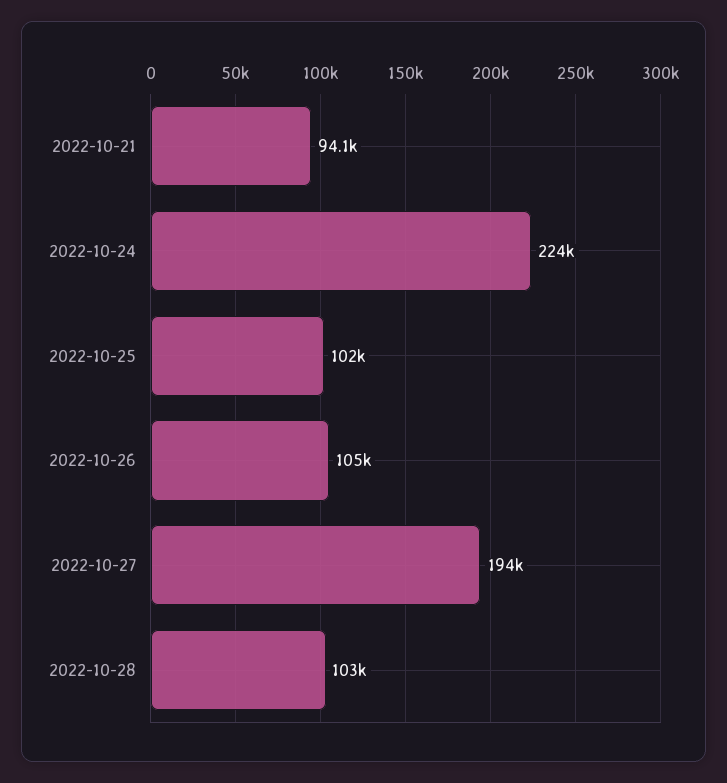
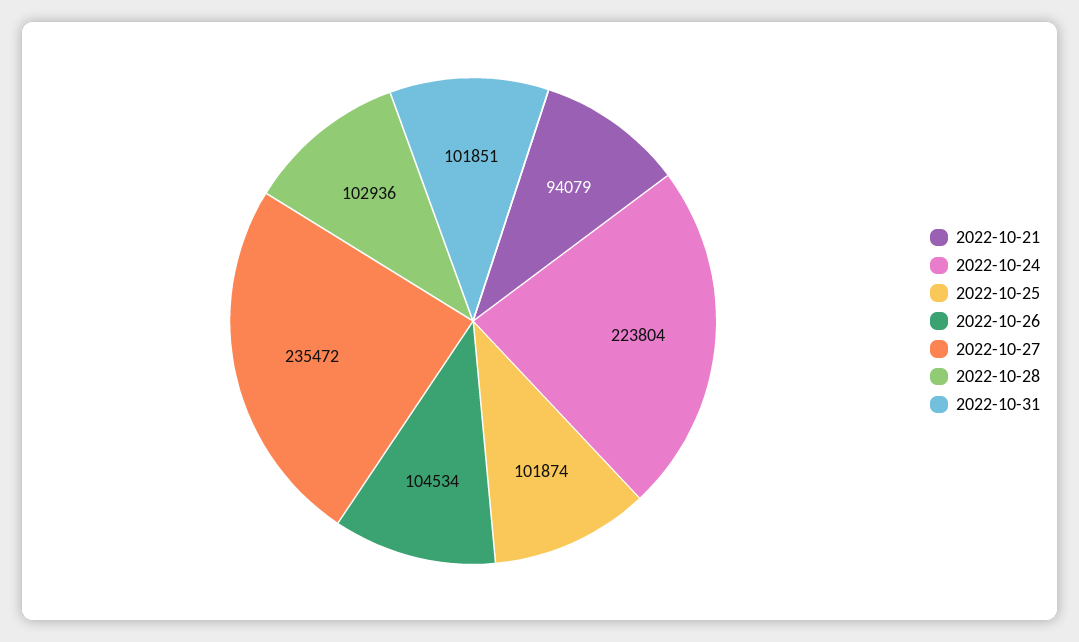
2022-10-27: 194000 -> 235472
2022-10-31: none -> 101851

